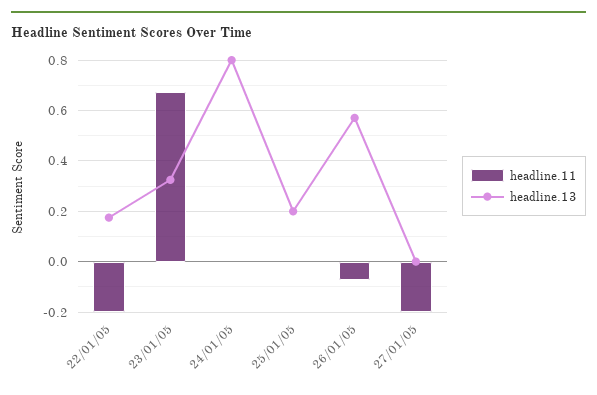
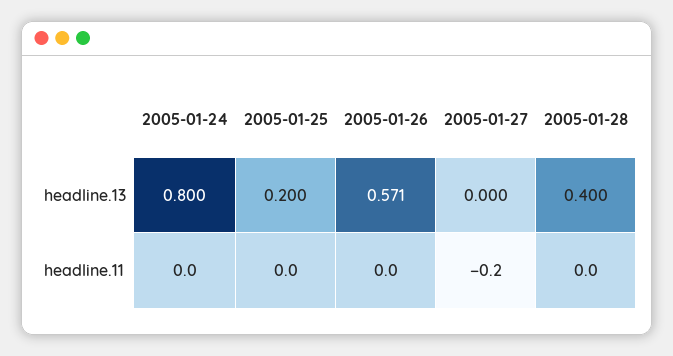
headline.11, 22/01/05: -0.2 -> none
headline.13, 22/01/05: 0.175 -> none
headline.11, 23/01/05: 0.675 -> none
headline.13, 23/01/05: 0.325 -> none
headline.11, 26/01/05: -0.075 -> 0
headline.13, 2005-01-28: none -> 0.4
headline.11, 2005-01-28: none -> 0

